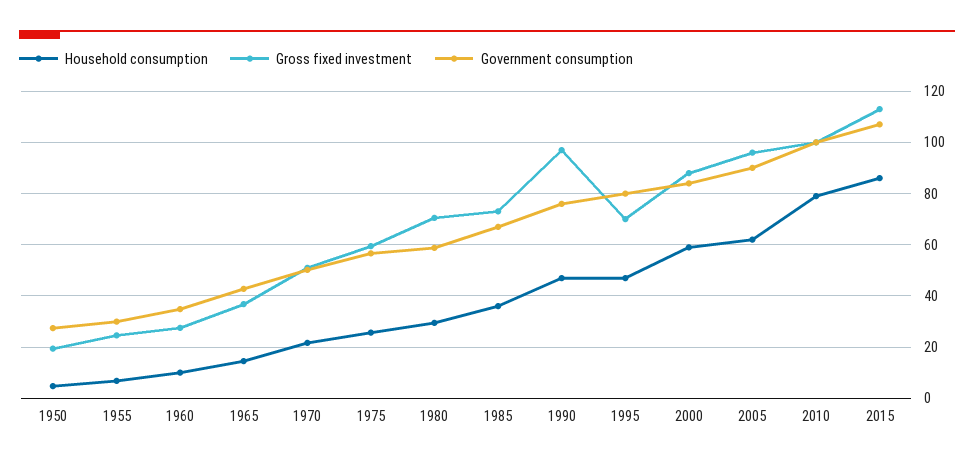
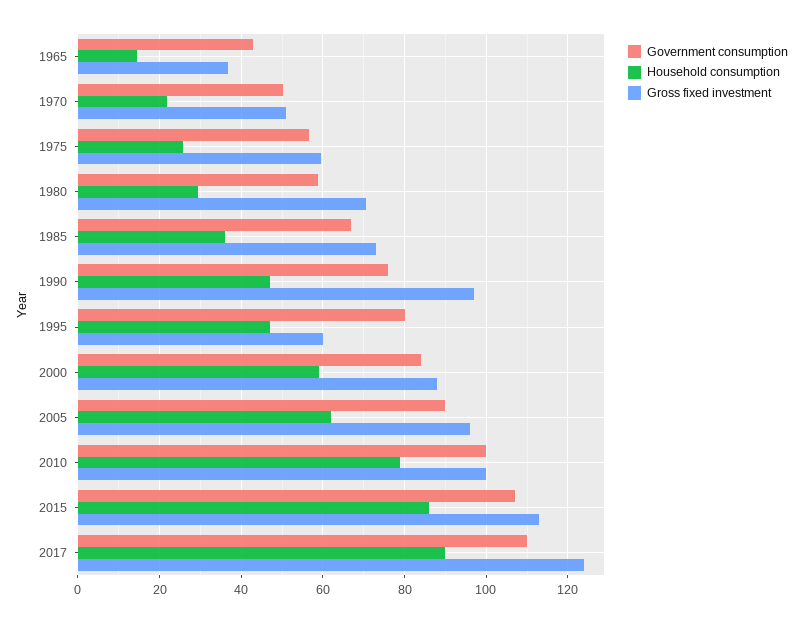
Household consumption, 1950: 5 -> none
Gross fixed investment, 1950: 20 -> none
Government consumption, 1950: 27.5 -> none
Household consumption, 1955: 7.5 -> none
Gross fixed investment, 1955: 25 -> none
Government consumption, 1955: 30 -> none
Household consumption, 1960: 10 -> none
Gross fixed investment, 1960: 27.5 -> none
Government consumption, 1960: 35 -> none
Gross fixed investment, 1995: 70 -> 60
Government consumption, 2017: none -> 110
Household consumption, 2017: none -> 90
Gross fixed investment, 2017: none -> 124

